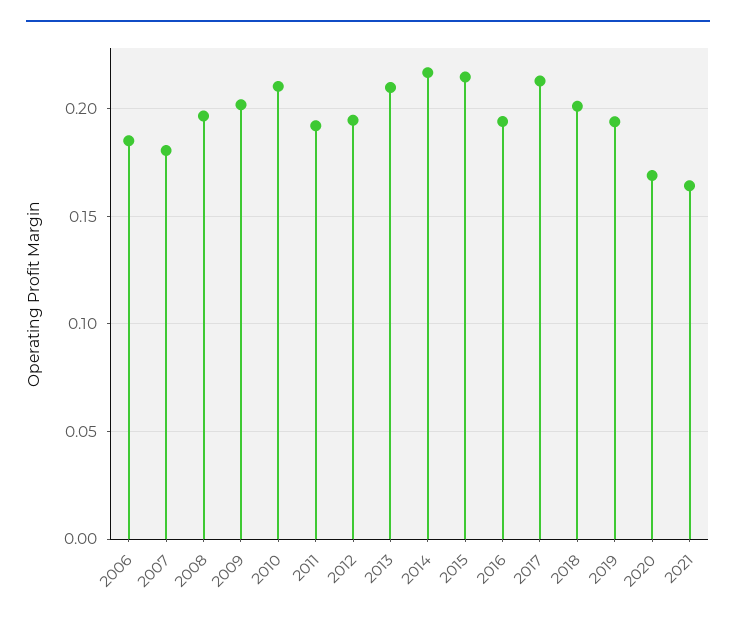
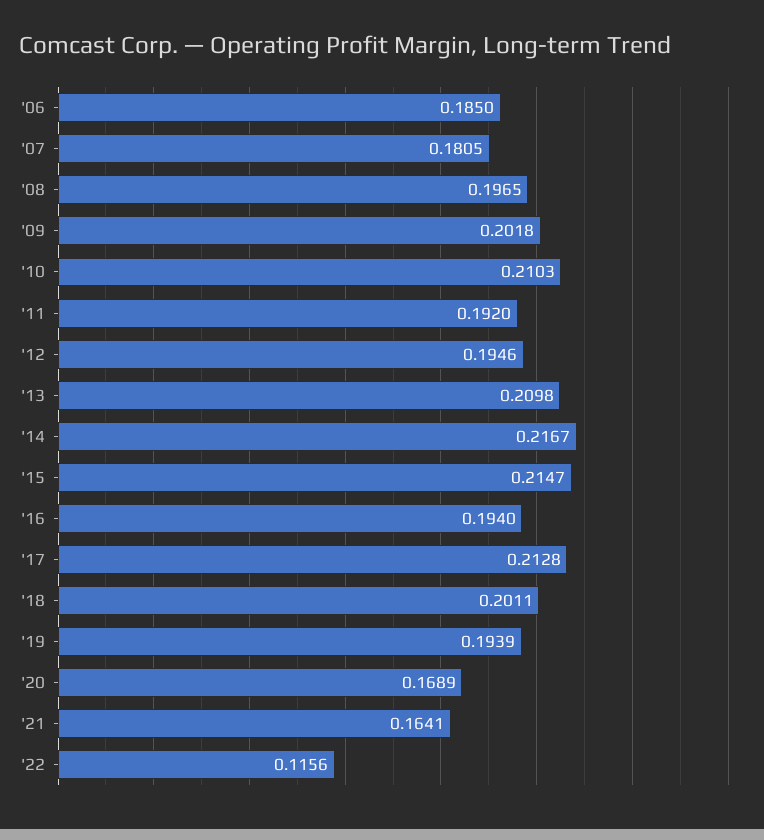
'22: none -> 0.1156

